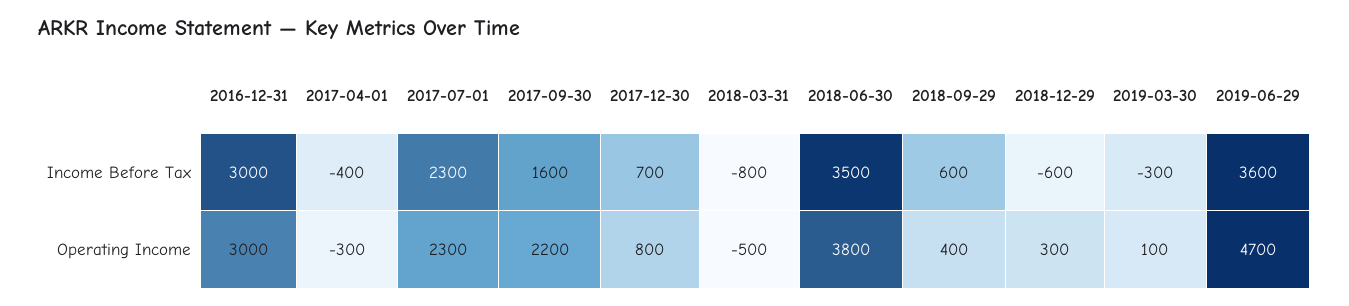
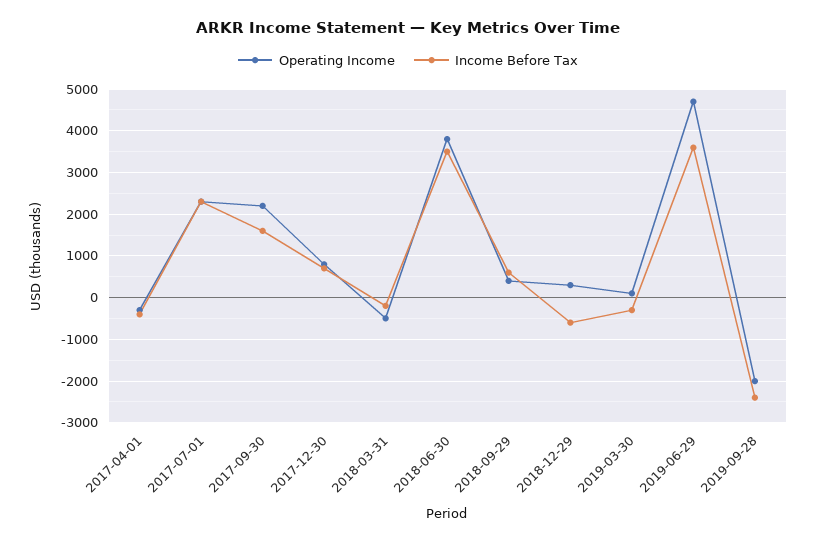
Income Before Tax, 2016-12-31: 3000 -> none
Income Before Tax, 2018-03-31: -800 -> -200
Operating Income, 2016-12-31: 3000 -> none
Operating Income, 2019-09-28: none -> -2000
Income Before Tax, 2019-09-28: none -> -2400

